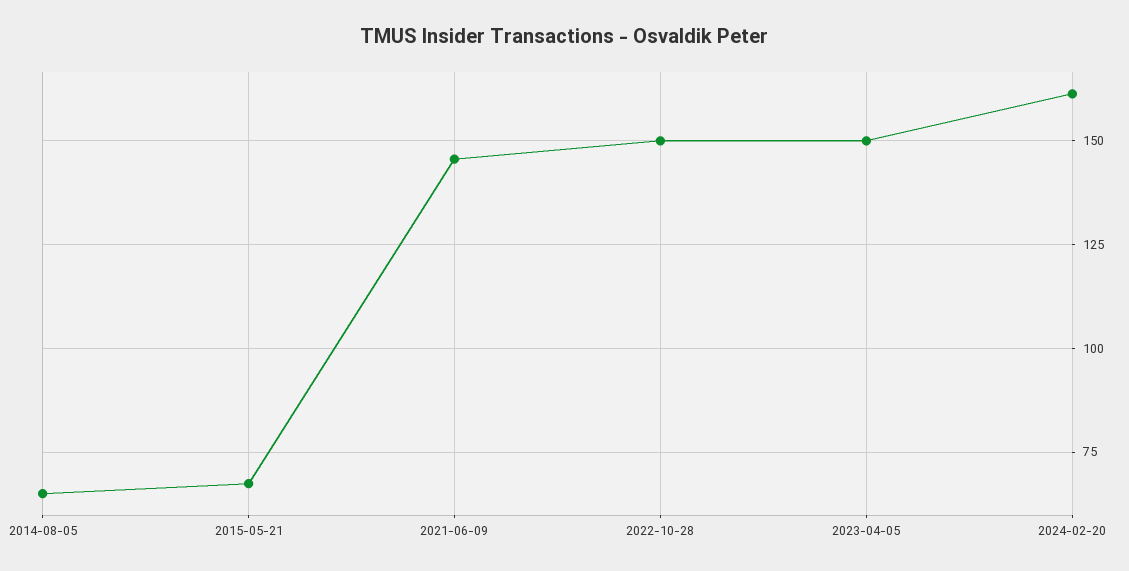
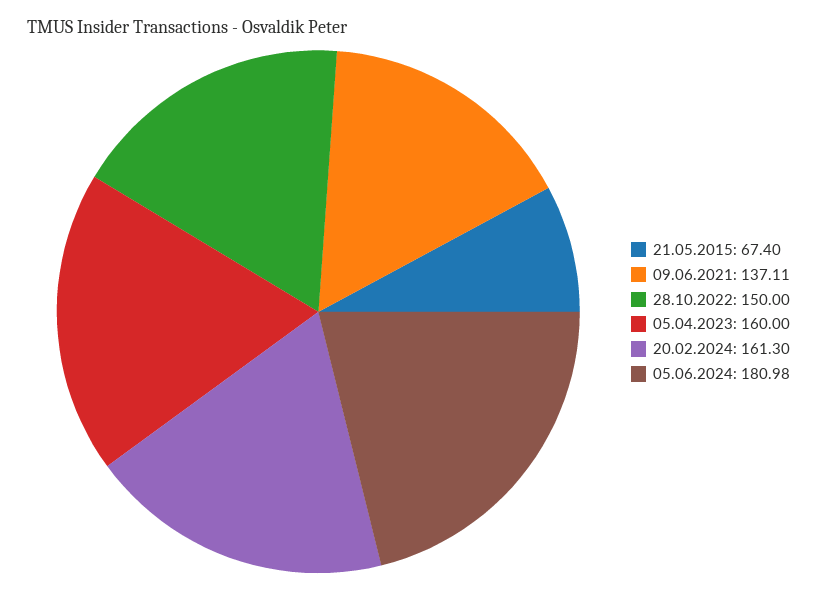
2014-08-05: 65 -> none
2021-06-09: 145 -> 137.11
2023-04-05: 150 -> 160
05.06.2024: none -> 180.98

